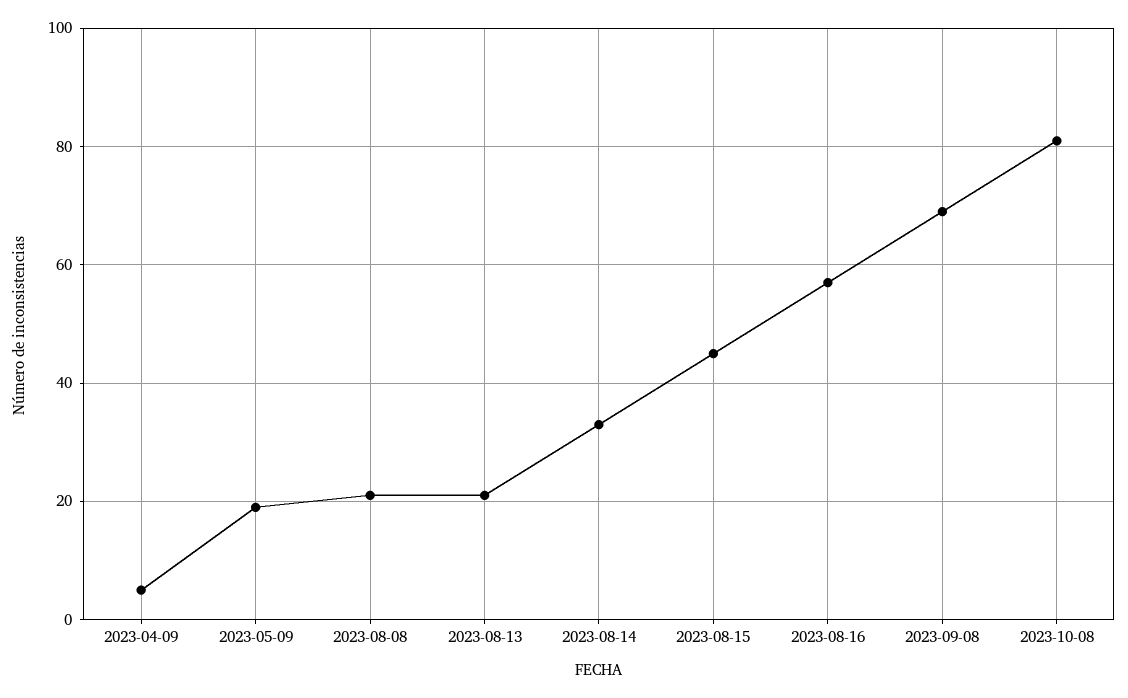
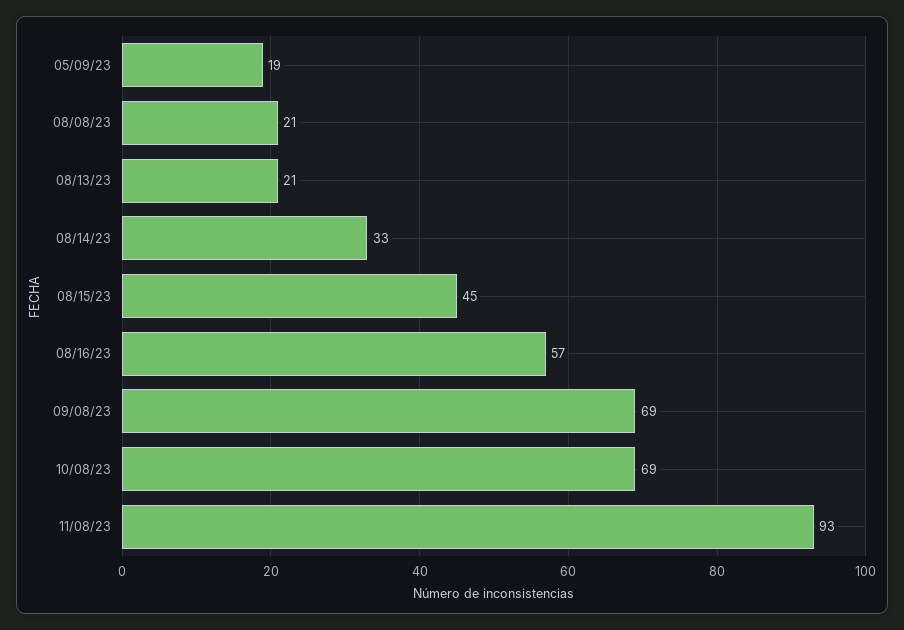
2023-04-09: 5 -> none
2023-10-08: 80 -> 69
11/08/23: none -> 93

